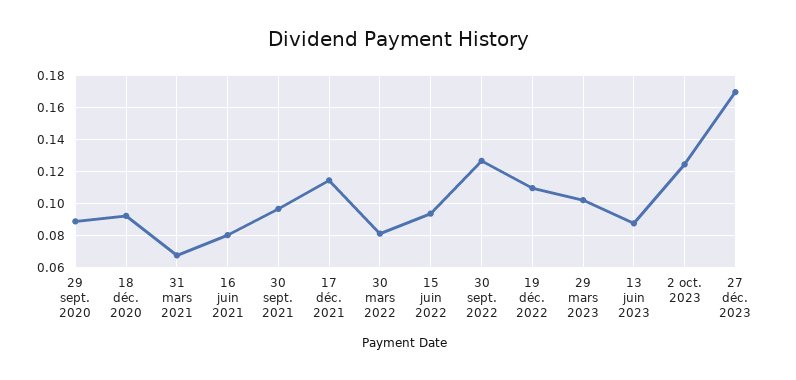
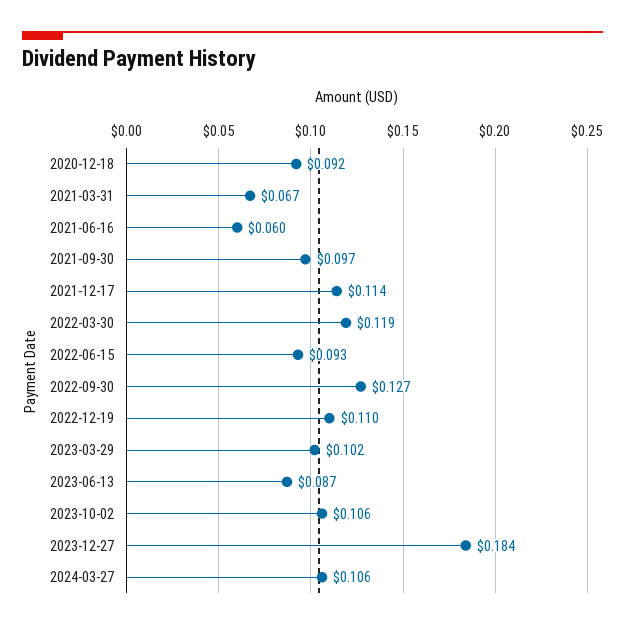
29 sept. 2020: 0.09 -> none
16 juin 2021: 0.08 -> 0.06
30 mars 2022: 0.08 -> 0.119
2 oct. 2023: 0.125 -> 0.106
27 déc. 2023: 0.17 -> 0.184
2024-03-27: none -> 0.106

